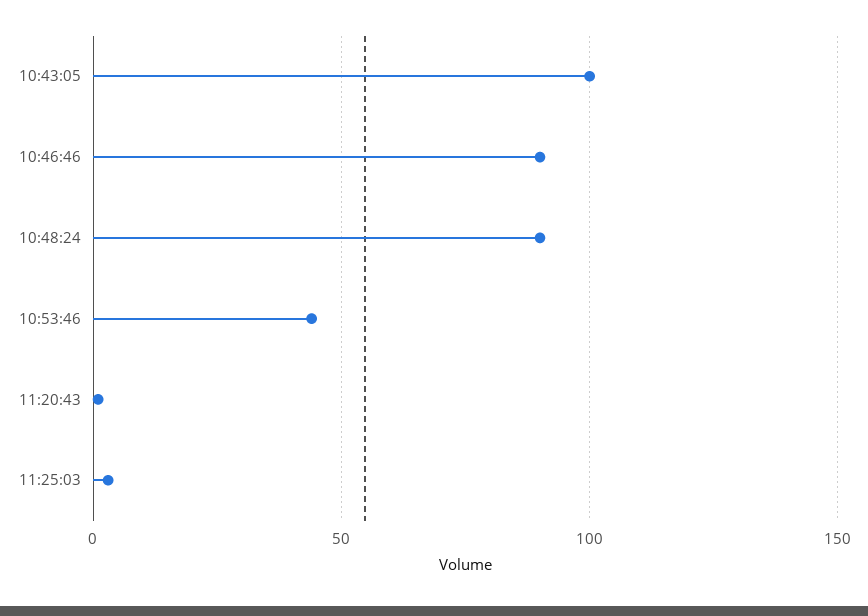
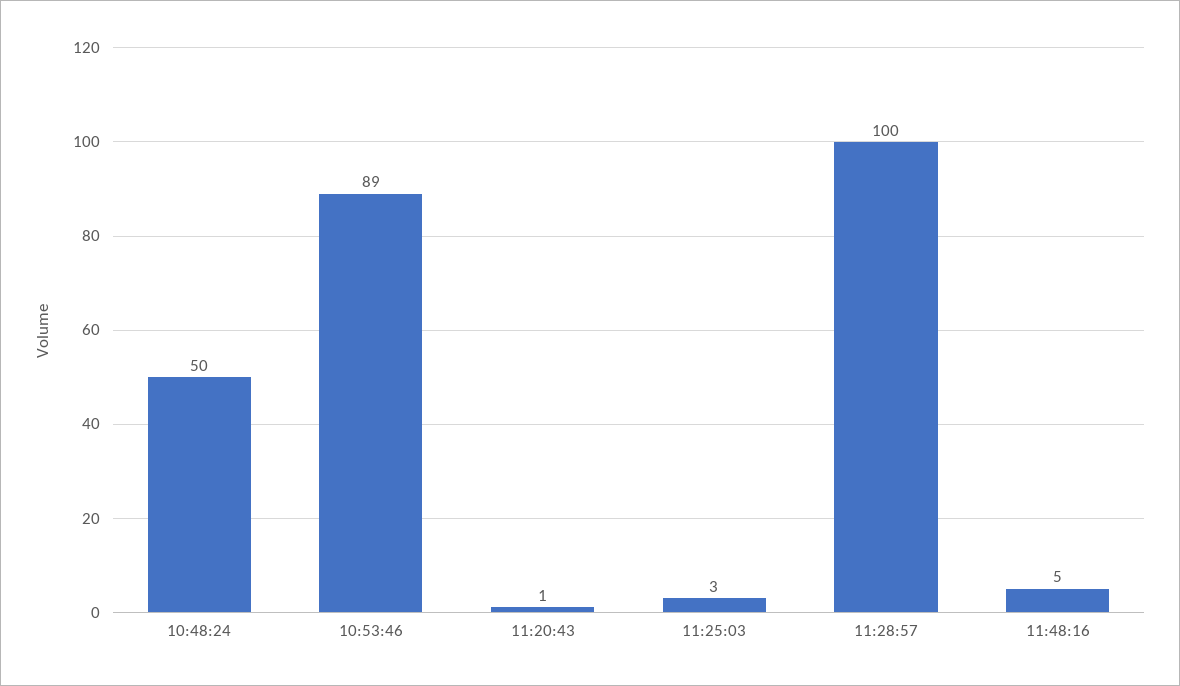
10:43:05: 100 -> none
10:46:46: 90 -> none
10:48:24: 90 -> 50
10:53:46: 45 -> 89
11:28:57: none -> 100
11:48:16: none -> 5

